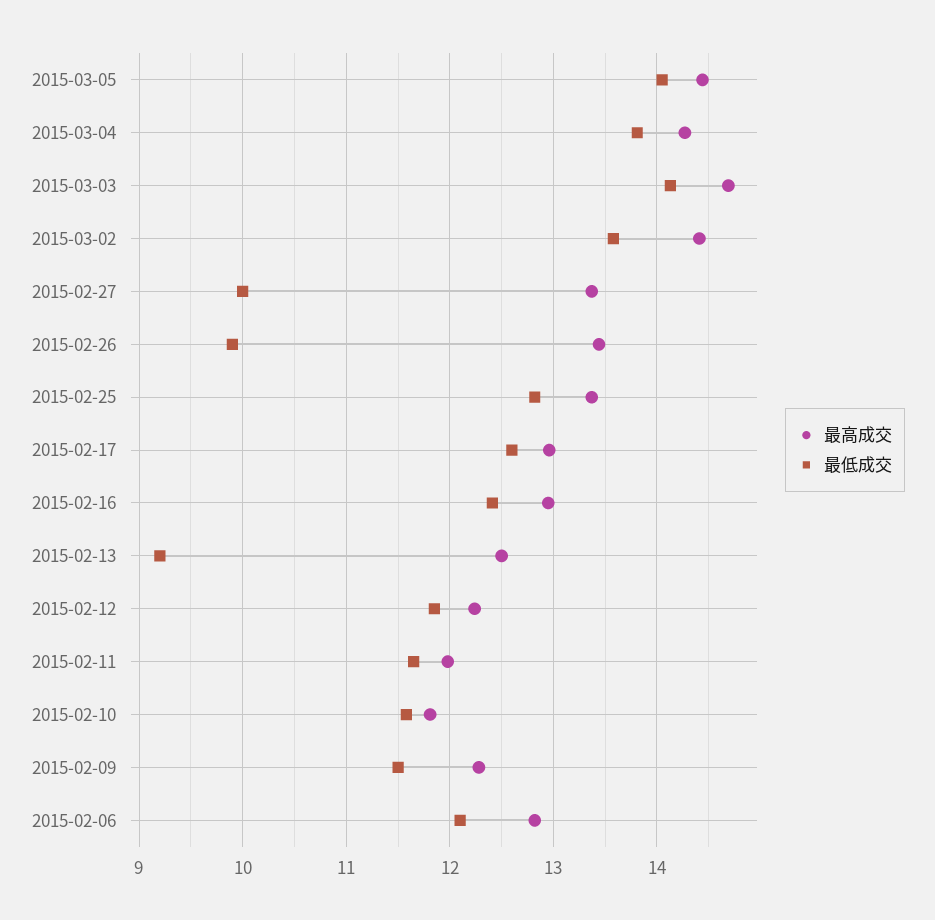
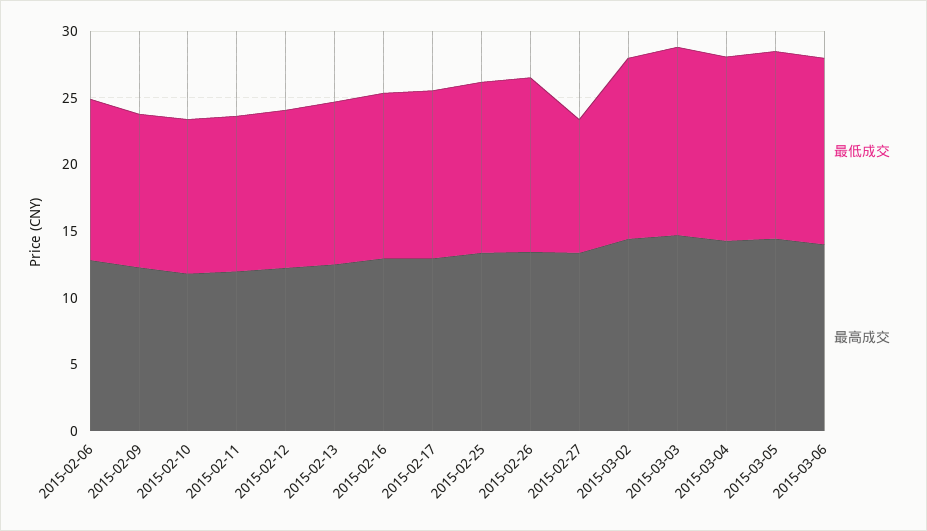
最低成交, 2015-02-26: 9.9 -> 13
最低成交, 2015-02-13: 9.2 -> 12
最低成交, 2015-03-06: none -> 14
最高成交, 2015-03-06: none -> 14

